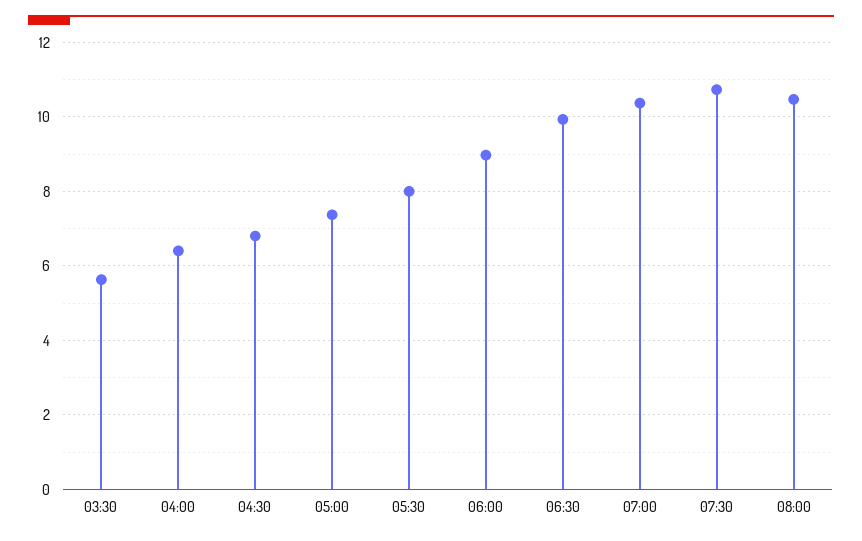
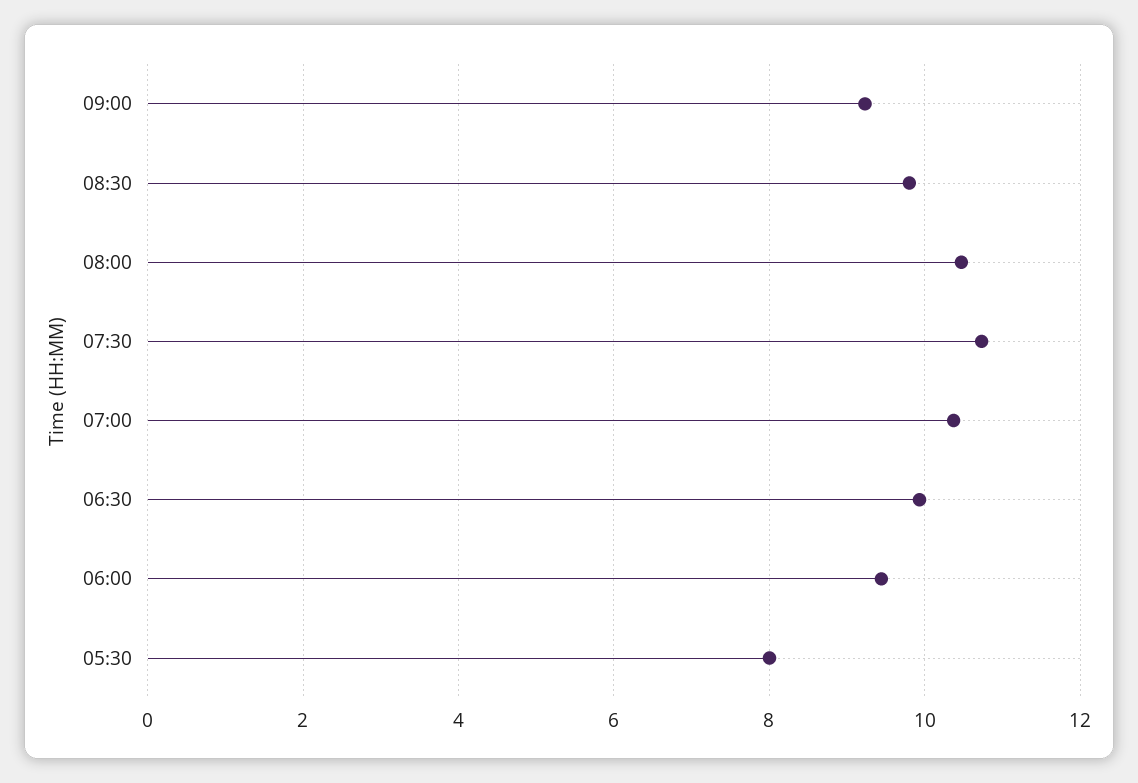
03:30: 5.6 -> none
04:00: 6.4 -> none
04:30: 6.8 -> none
05:00: 7.4 -> none
06:00: 9 -> 9.4
09:00: none -> 9.2
08:30: none -> 9.8

